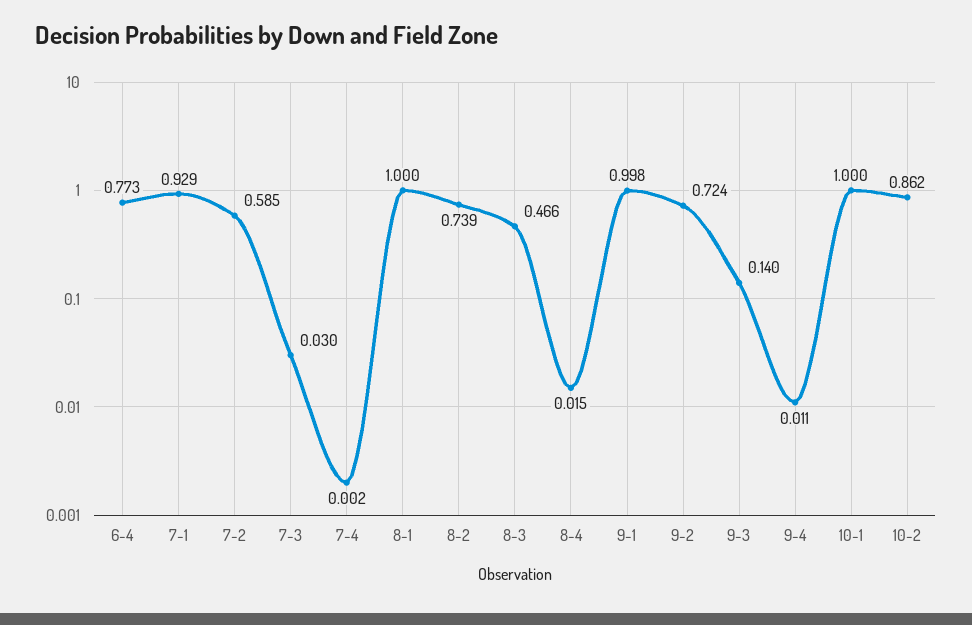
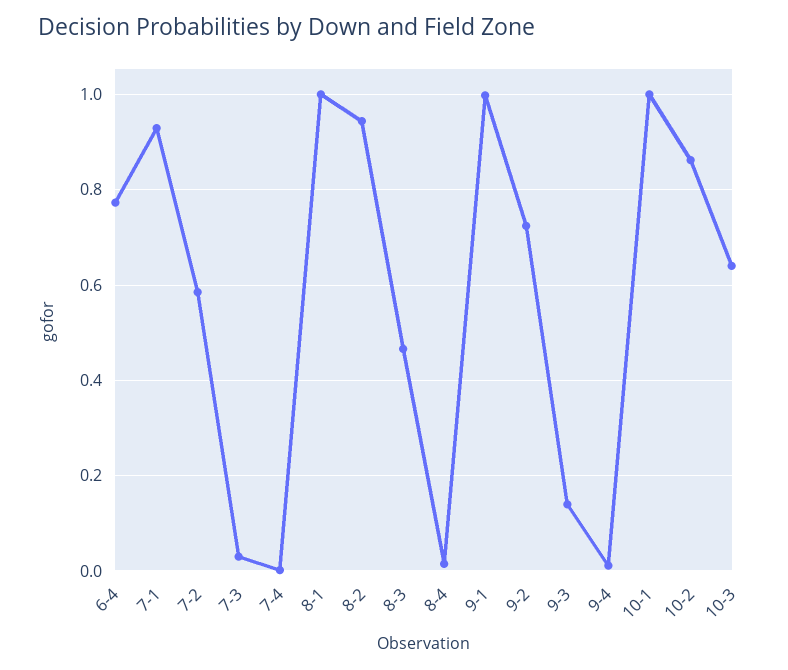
8-2: 0.739 -> 0.94
10-3: none -> 0.64

